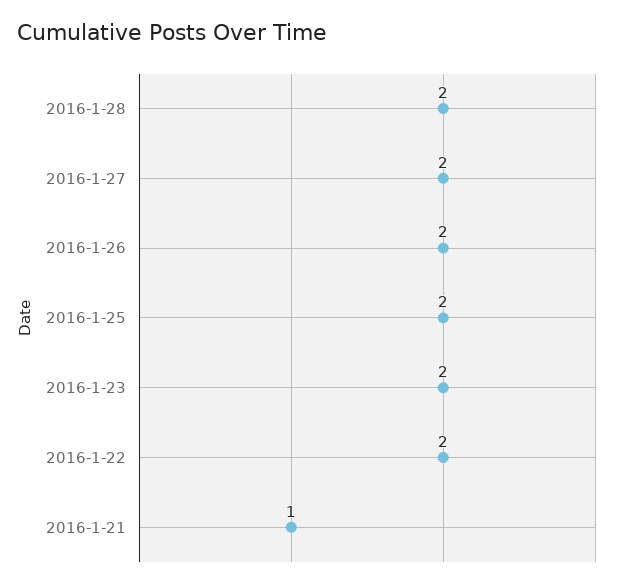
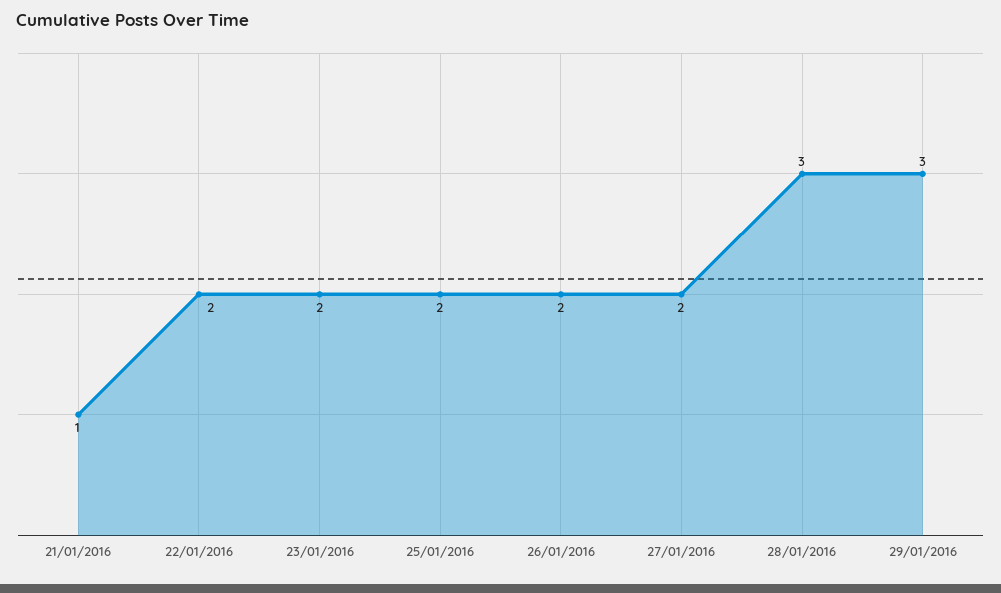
2016-1-28: 2 -> 3
29/01/2016: none -> 3

